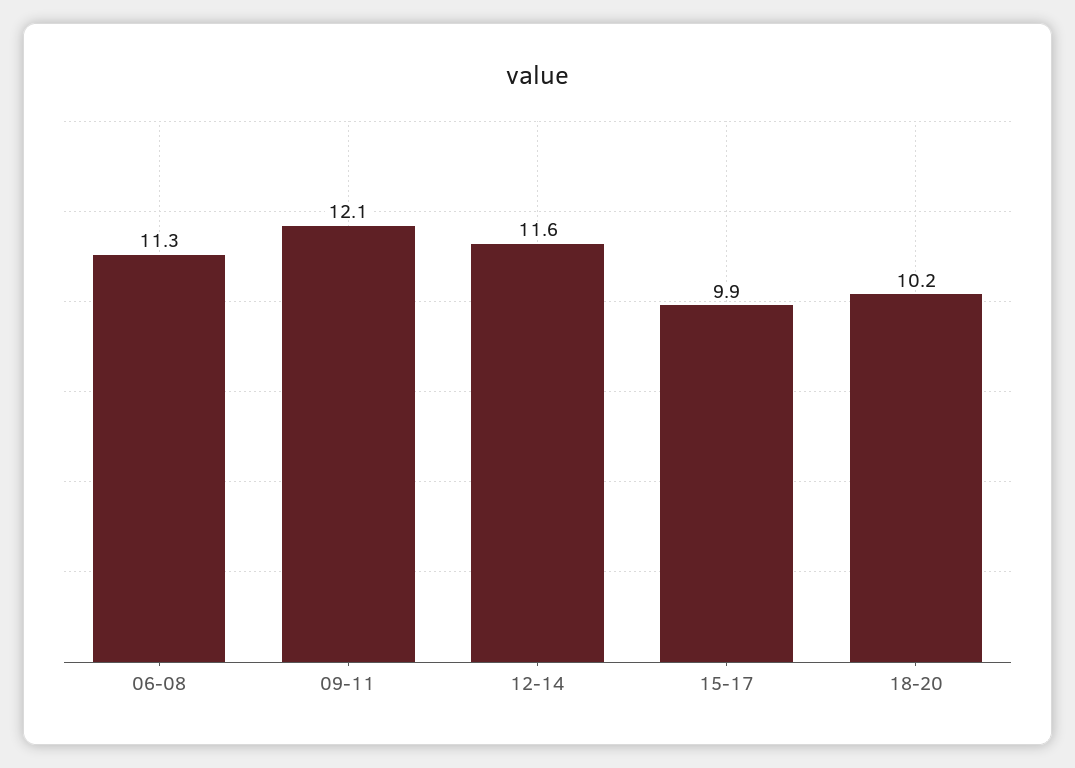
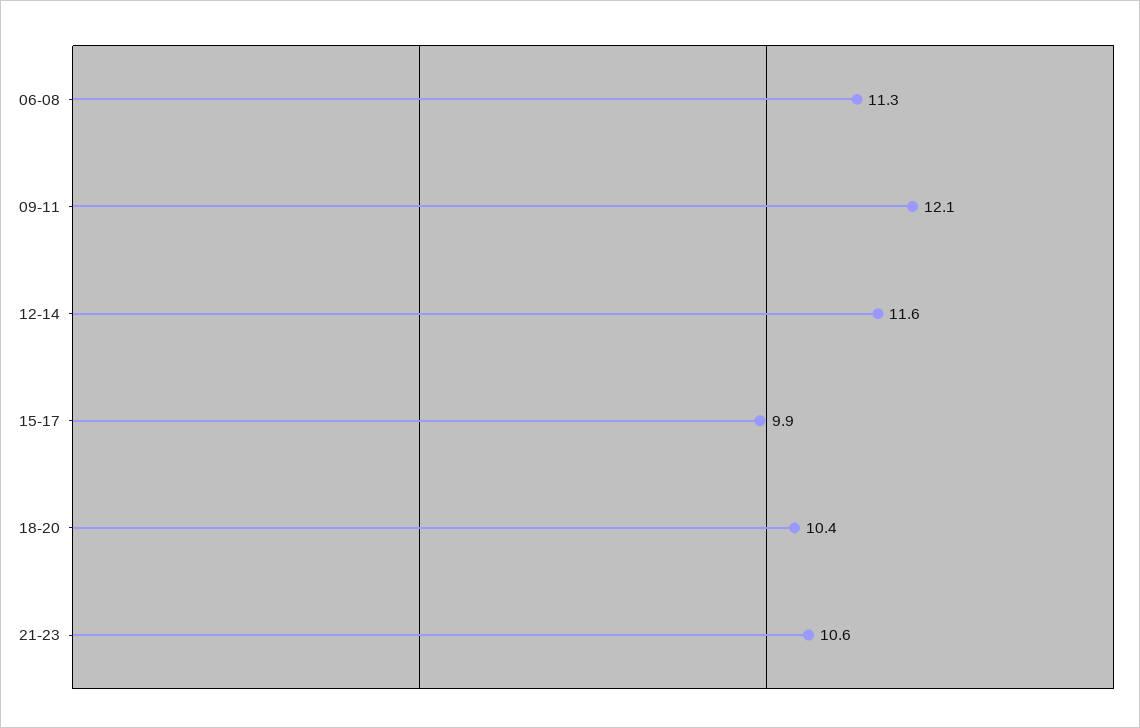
18-20: 10.2 -> 10.4
21-23: none -> 10.6

